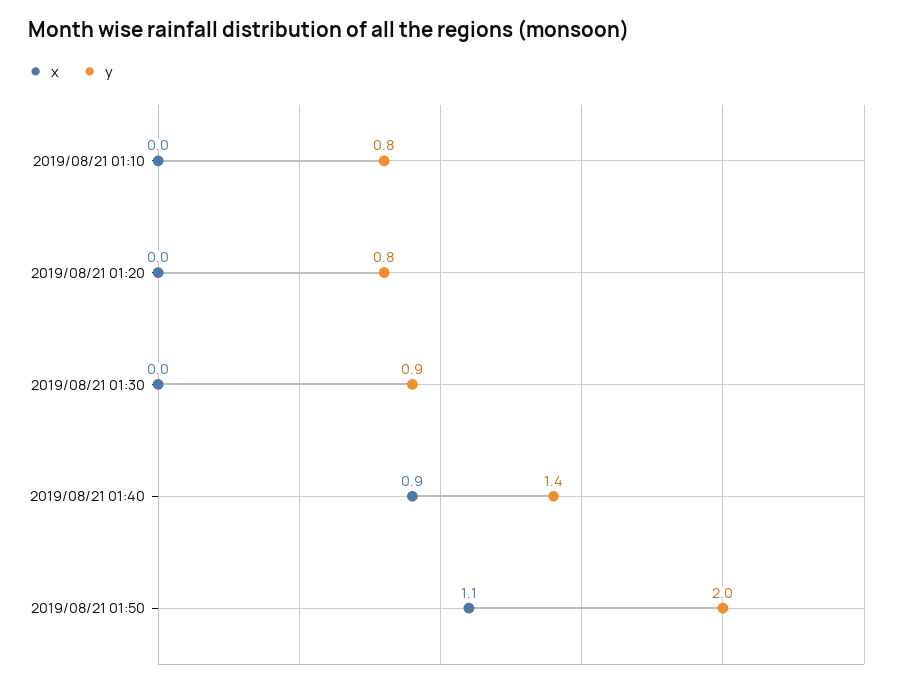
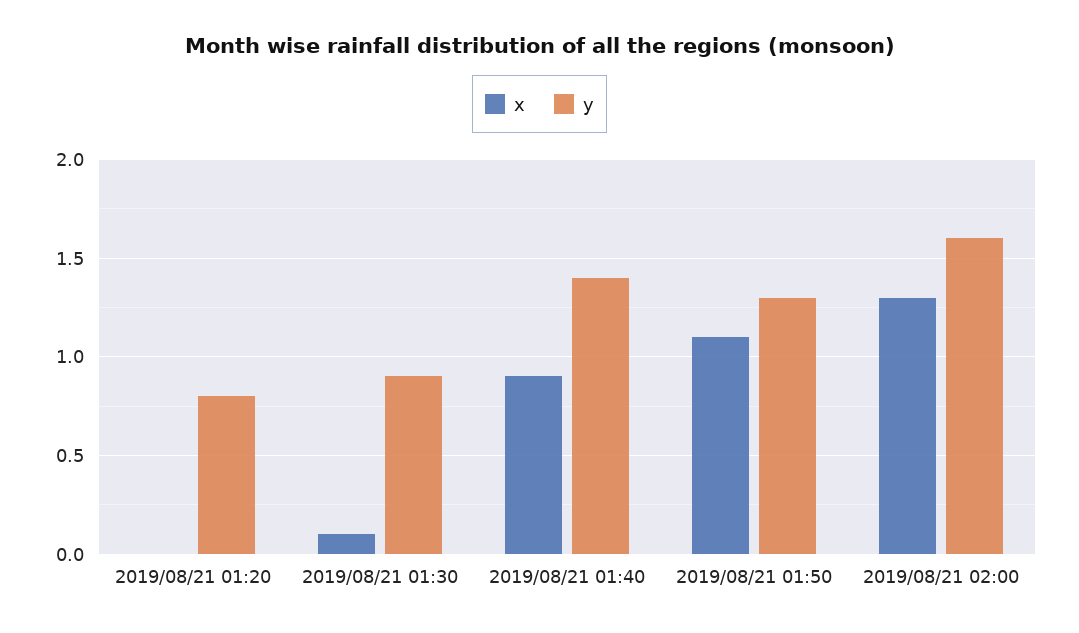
x, 2019/08/21 01:10: 0 -> none
y, 2019/08/21 01:10: 0.8 -> none
x, 2019/08/21 01:30: 0 -> 0.1
y, 2019/08/21 01:50: 2 -> 1.3
x, 2019/08/21 02:00: none -> 1.3
y, 2019/08/21 02:00: none -> 1.6

